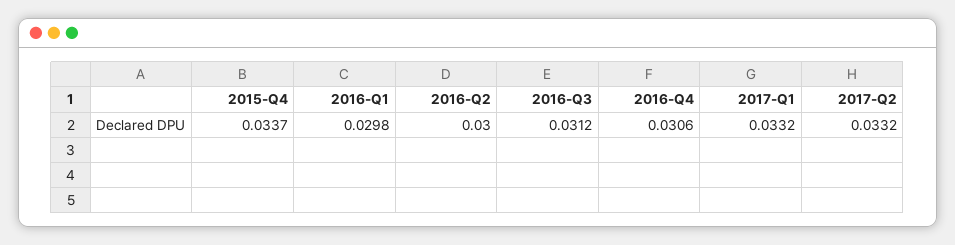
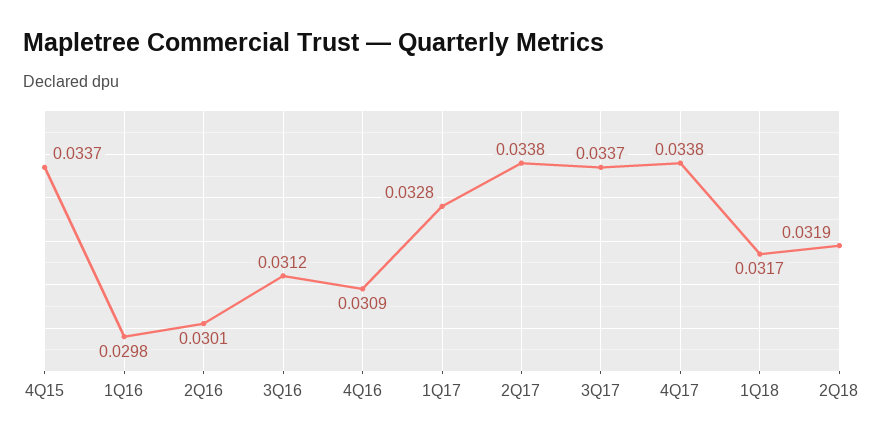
2016-Q2: 0.03 -> 0.0301
2016-Q4: 0.0306 -> 0.0309
2017-Q1: 0.0332 -> 0.0328
2017-Q2: 0.0332 -> 0.0338
3Q17: none -> 0.0337
4Q17: none -> 0.0338
1Q18: none -> 0.0317
2Q18: none -> 0.0319

